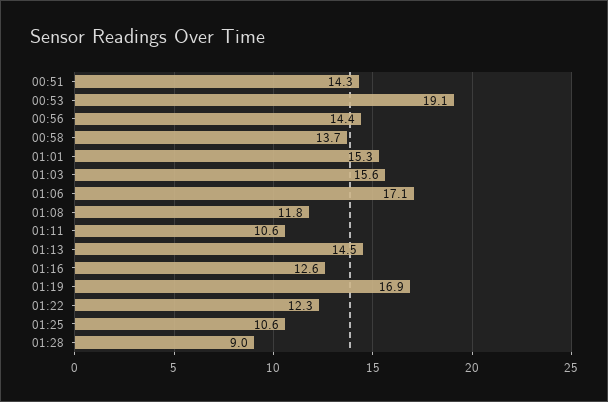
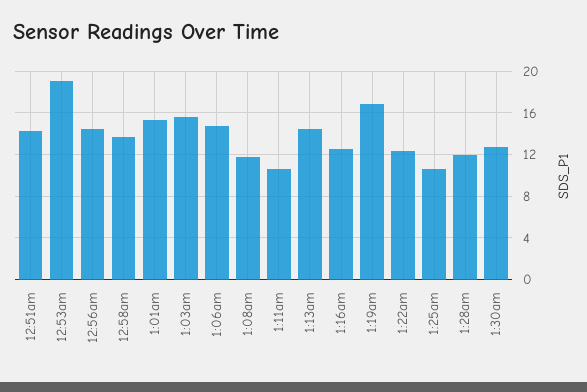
01:06: 17.1 -> 15
01:28: 9 -> 12
1:30am: none -> 13

